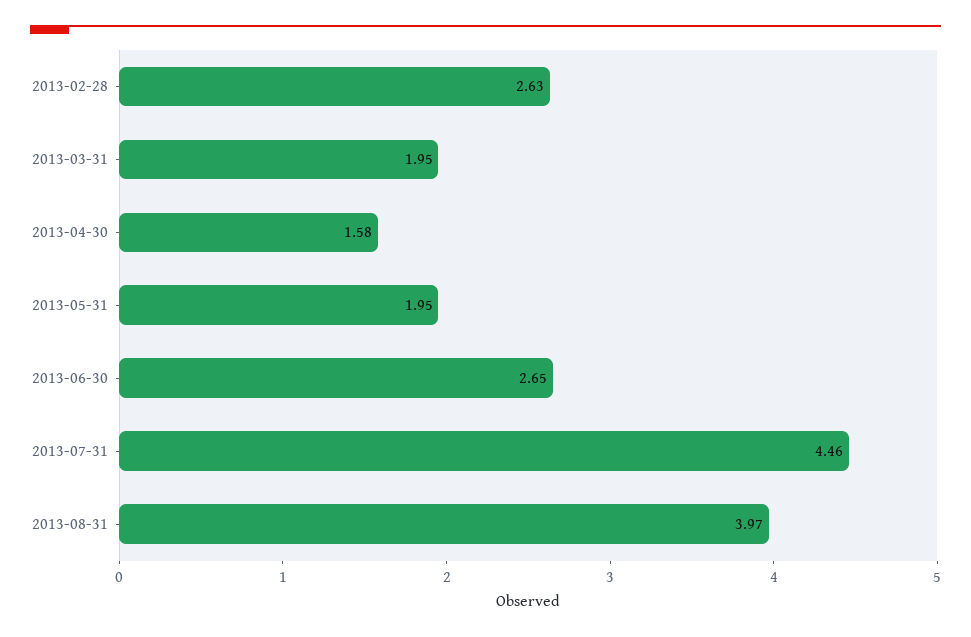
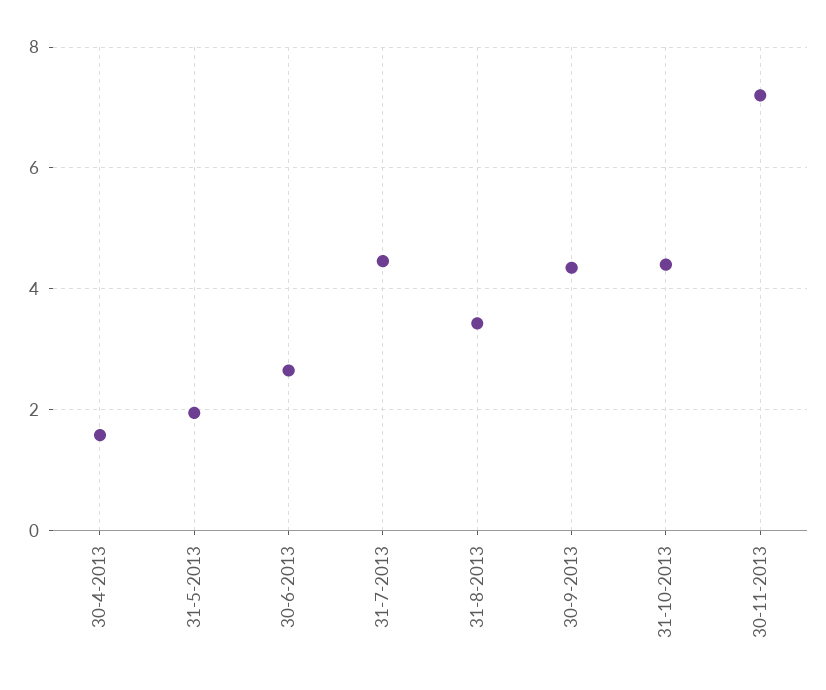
2013-02-28: 2.63 -> none
2013-03-31: 1.95 -> none
2013-08-31: 3.97 -> 3.4
30-9-2013: none -> 4.4
31-10-2013: none -> 4.4
30-11-2013: none -> 7.2

